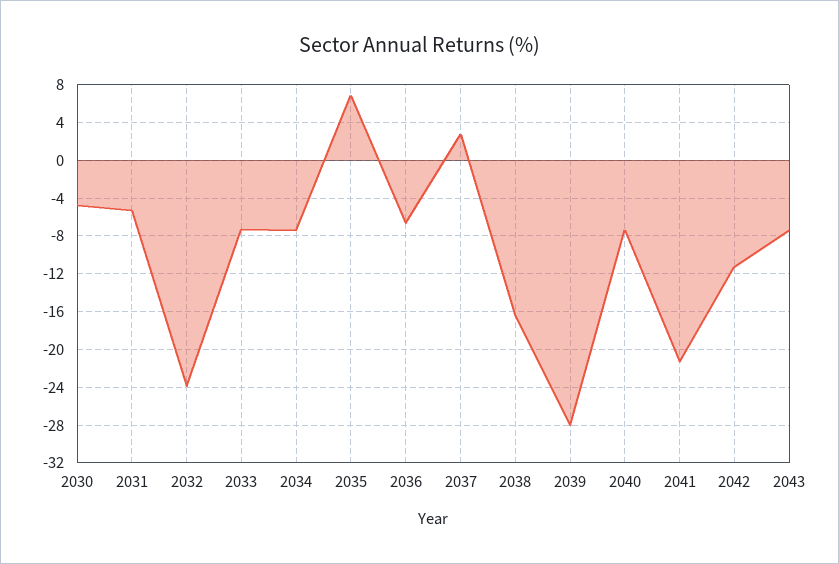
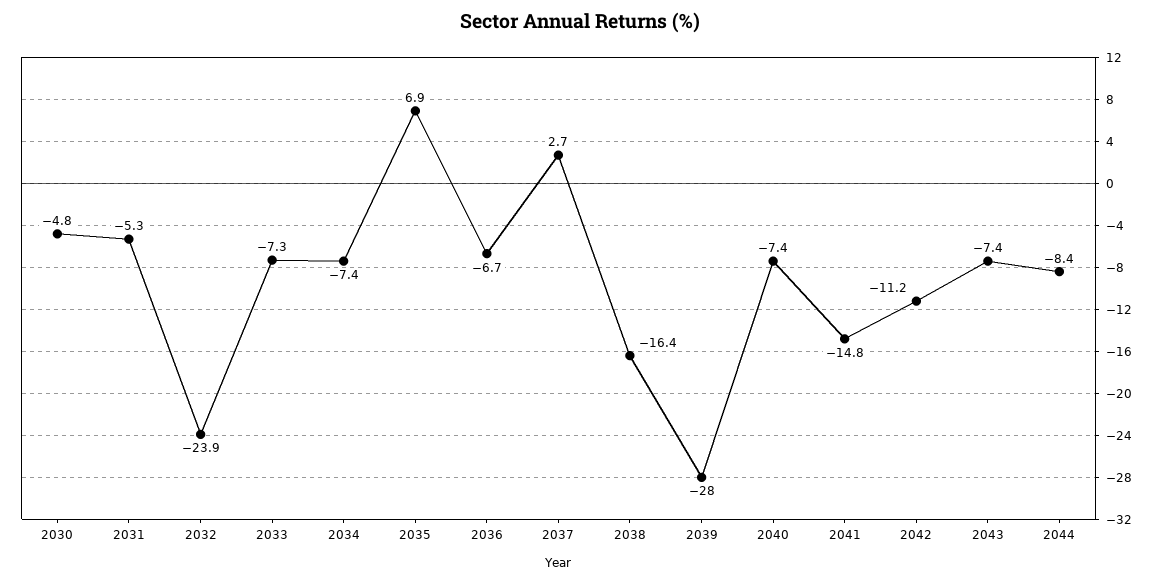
2041: -21 -> -14.8
2044: none -> -8.4

